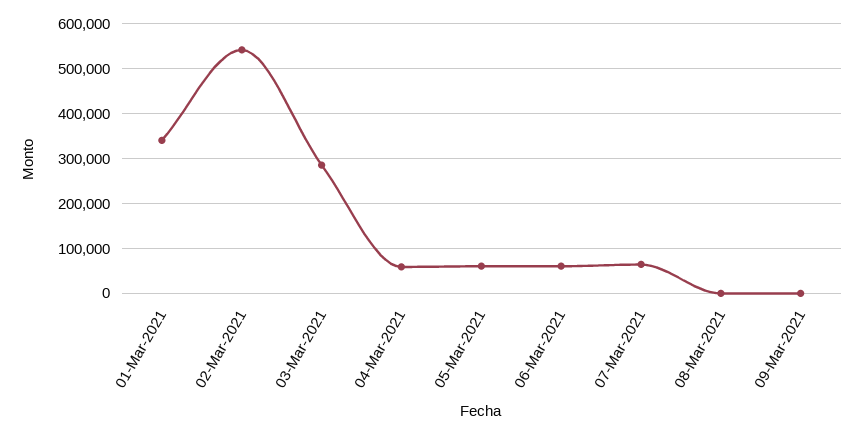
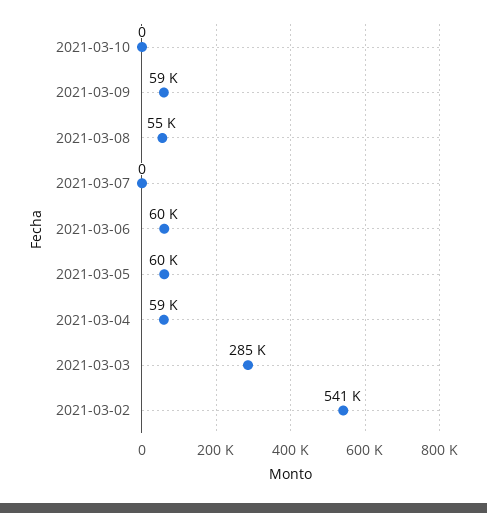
01-Mar-2021: 340000 -> none
07-Mar-2021: 60000 -> 0
08-Mar-2021: 0 -> 55000
09-Mar-2021: 0 -> 59000
2021-03-10: none -> 0

